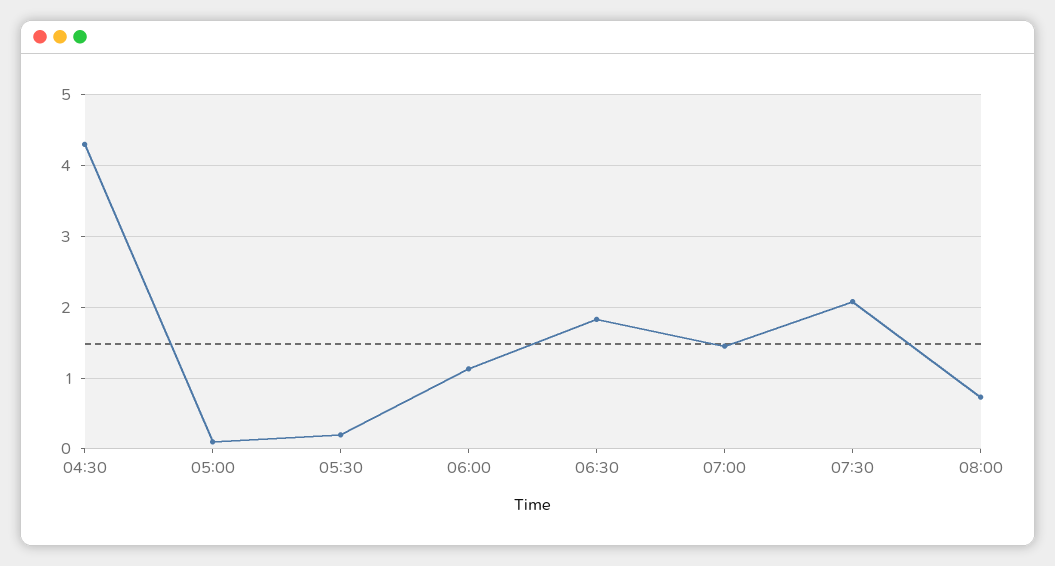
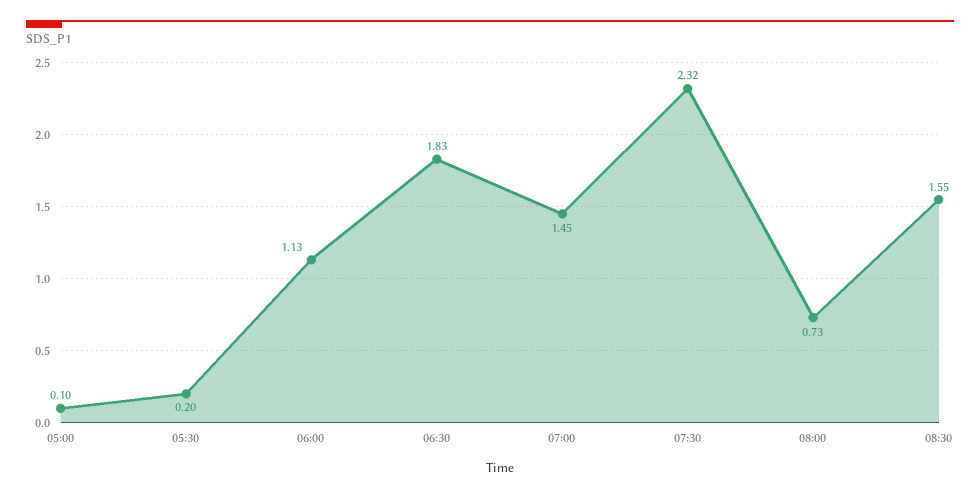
04:30: 4.3 -> none
07:30: 2.1 -> 2.32
08:30: none -> 1.55

